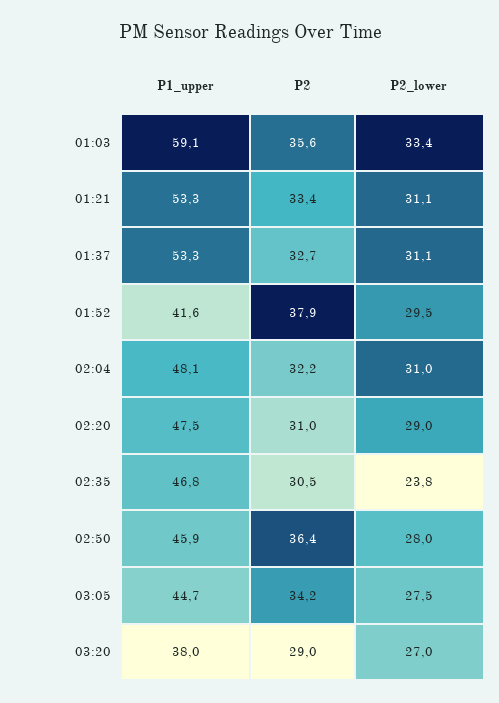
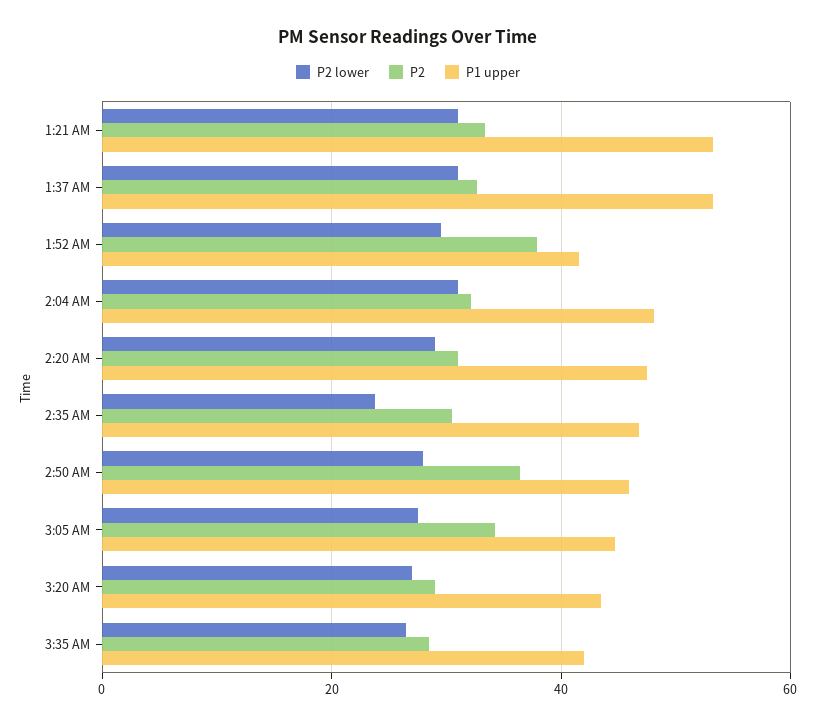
P1_upper, 01:03: 59.1 -> none
P2, 01:03: 35.6 -> none
P2_lower, 01:03: 33.4 -> none
P1_upper, 03:20: 38 -> 44
P2_lower, 3:35 AM: none -> 26
P2, 3:35 AM: none -> 28
P1_upper, 3:35 AM: none -> 42

